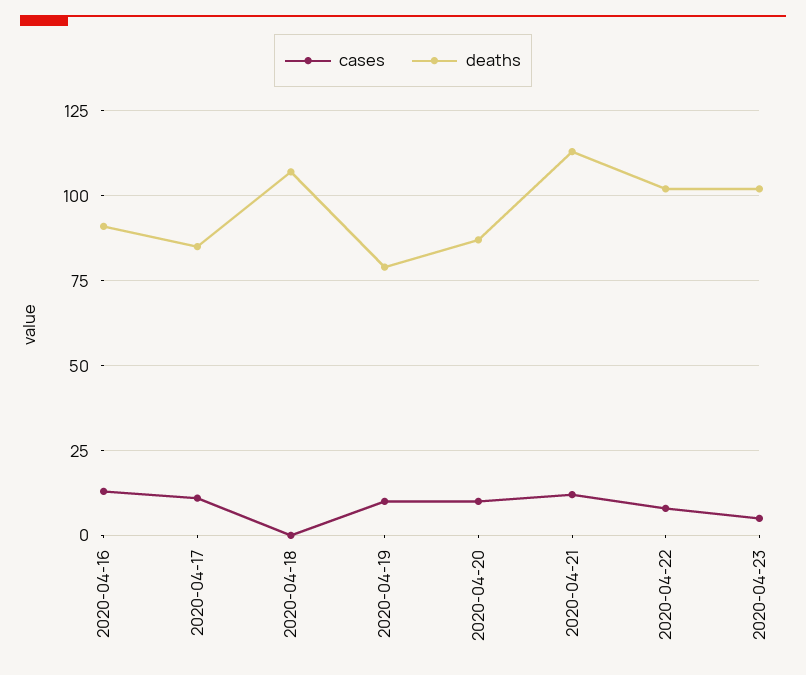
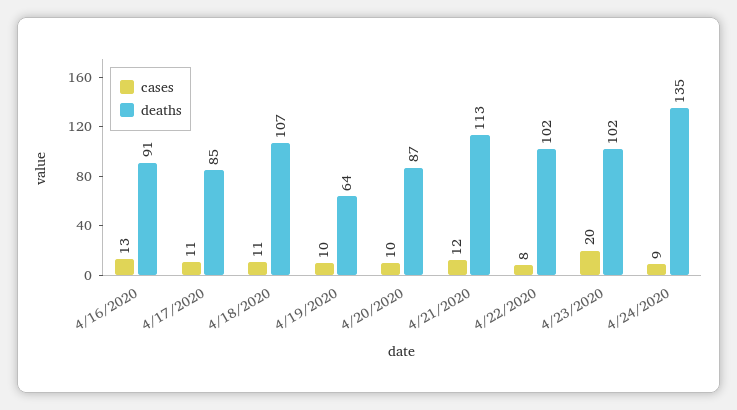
cases, 2020-04-18: 0 -> 11
deaths, 2020-04-19: 80 -> 64
cases, 2020-04-23: 5 -> 20
cases, 4/24/2020: none -> 9
deaths, 4/24/2020: none -> 135

